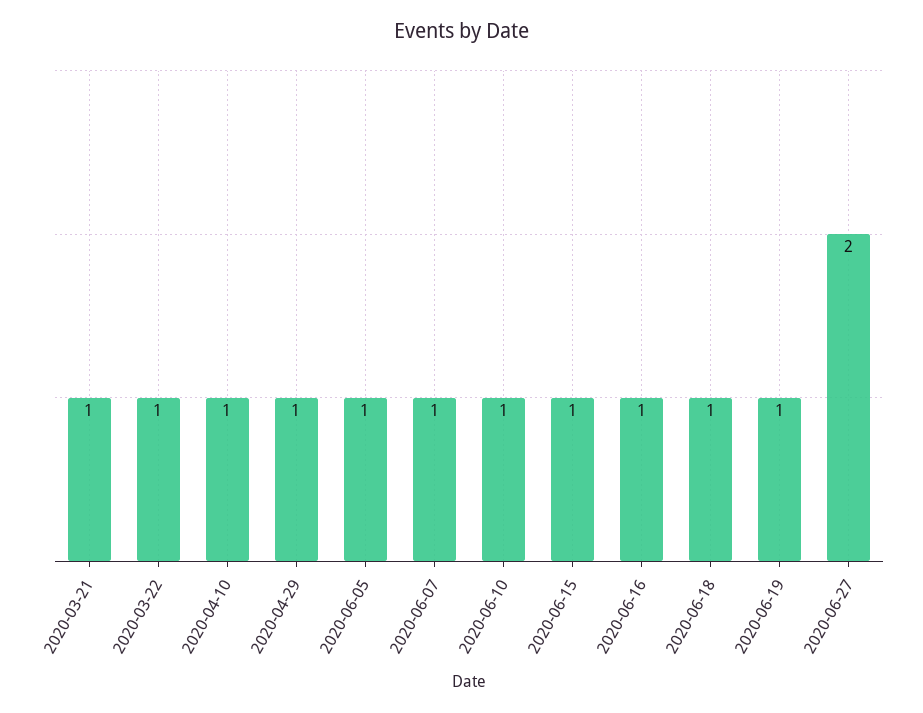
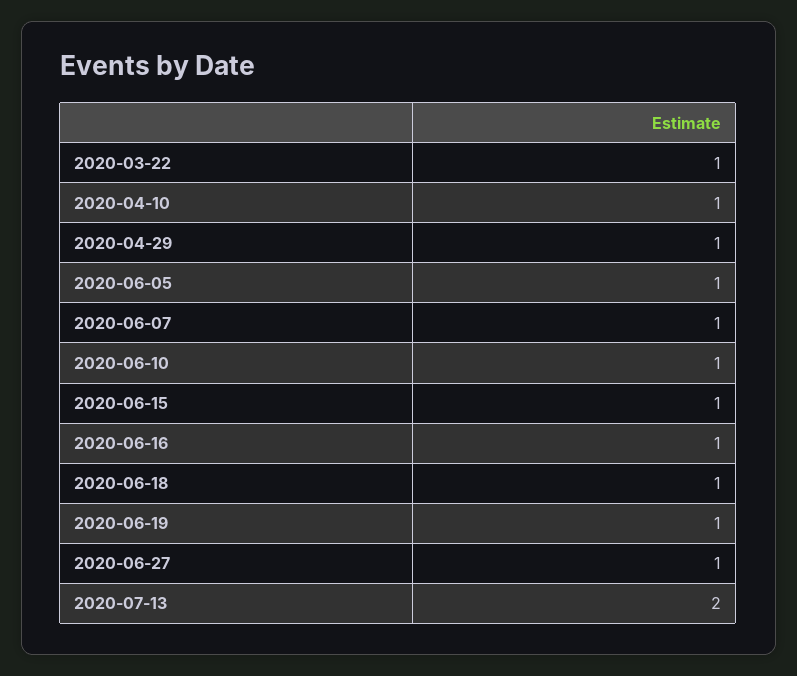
2020-03-21: 1 -> none
2020-06-27: 2 -> 1
2020-07-13: none -> 2

